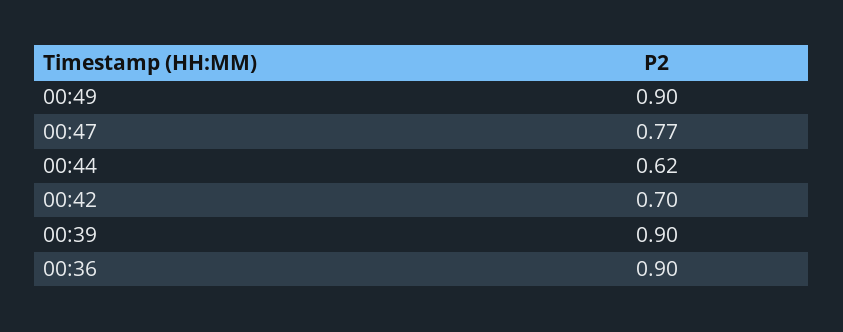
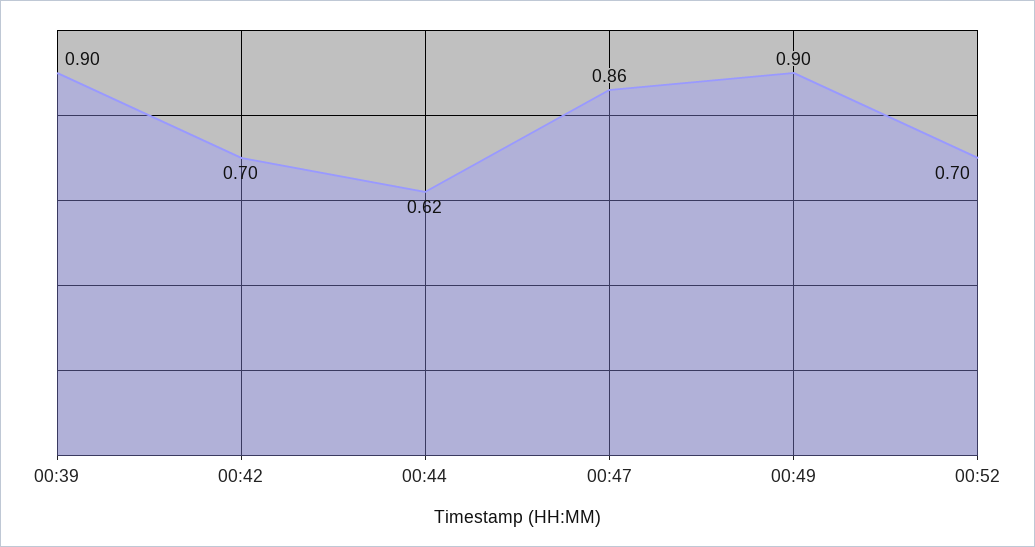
00:47: 0.77 -> 0.86
00:36: 0.9 -> none
00:52: none -> 0.7

